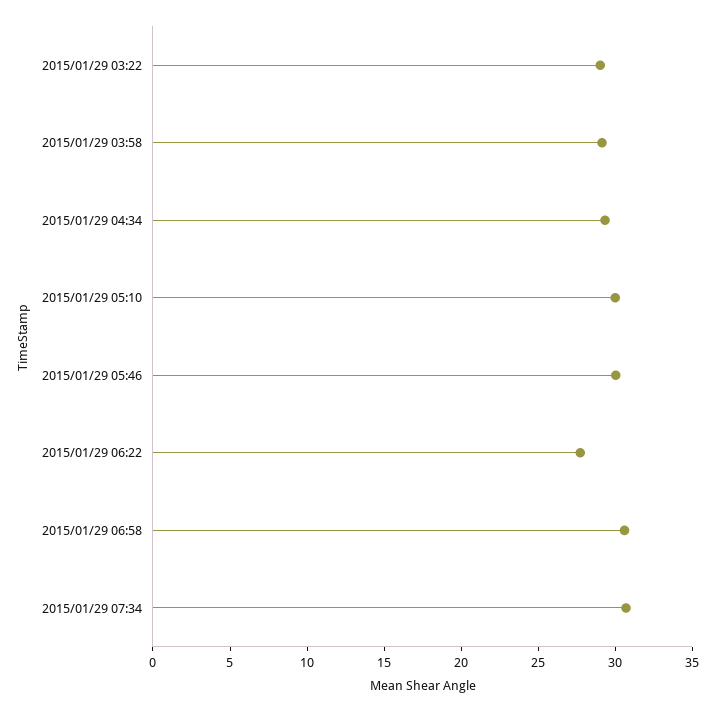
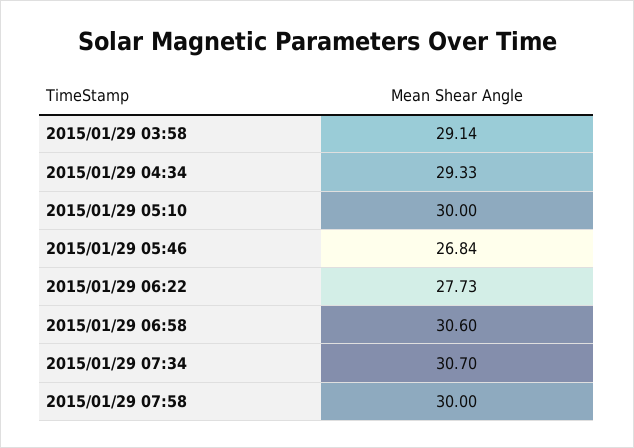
2015/01/29 03:22: 29 -> none
2015/01/29 05:46: 30 -> 26.84
2015/01/29 07:58: none -> 30

